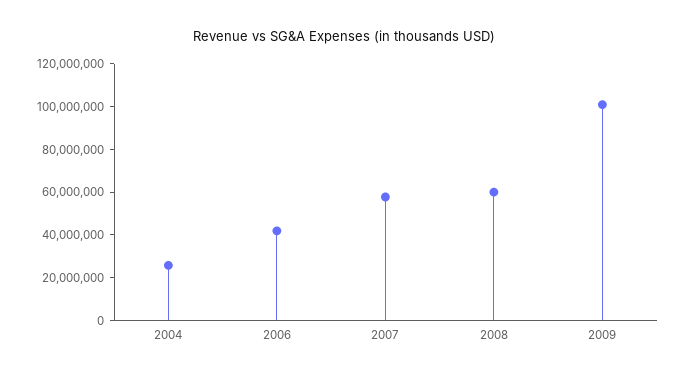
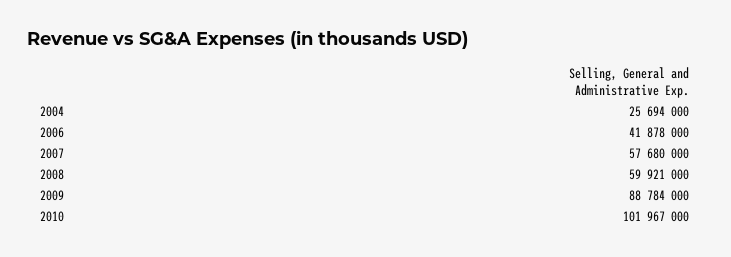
2009: 100000000 -> 88784000
2010: none -> 101967000

